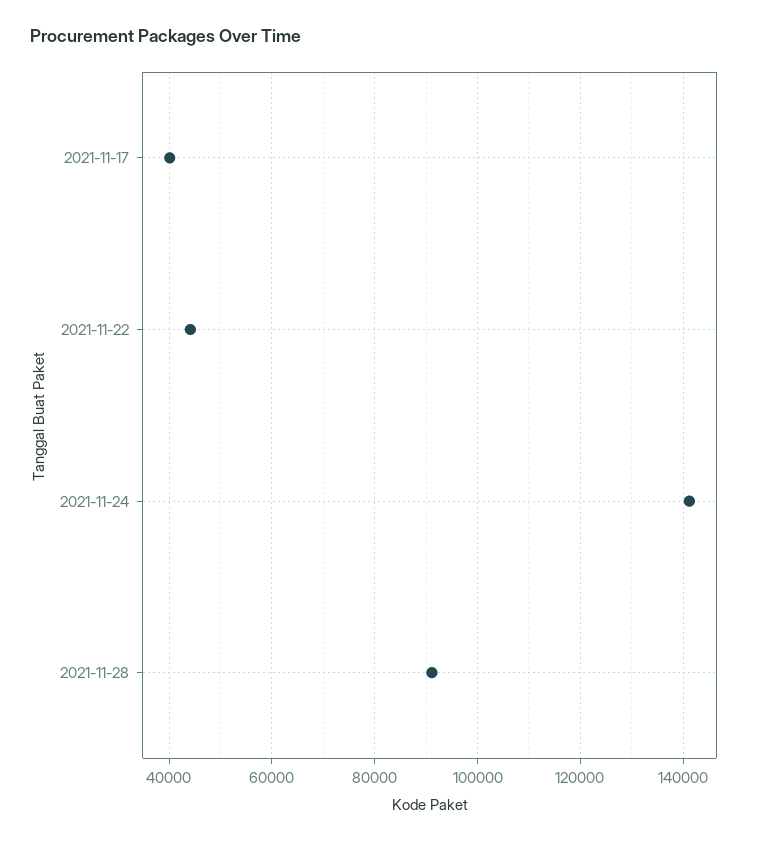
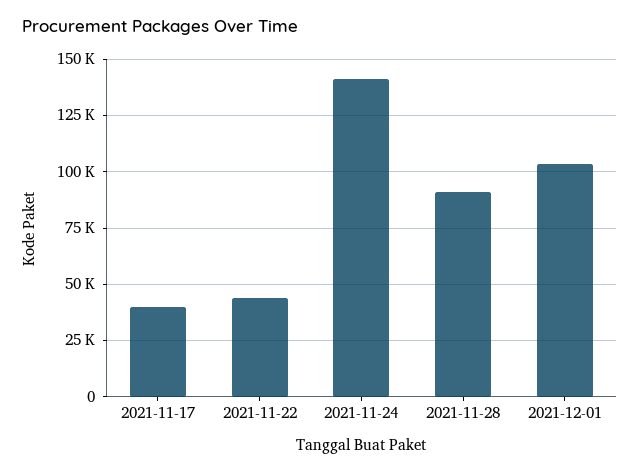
2021-12-01: none -> 105000

